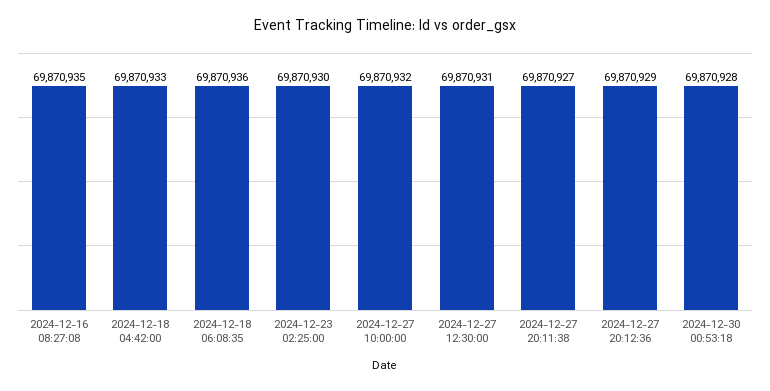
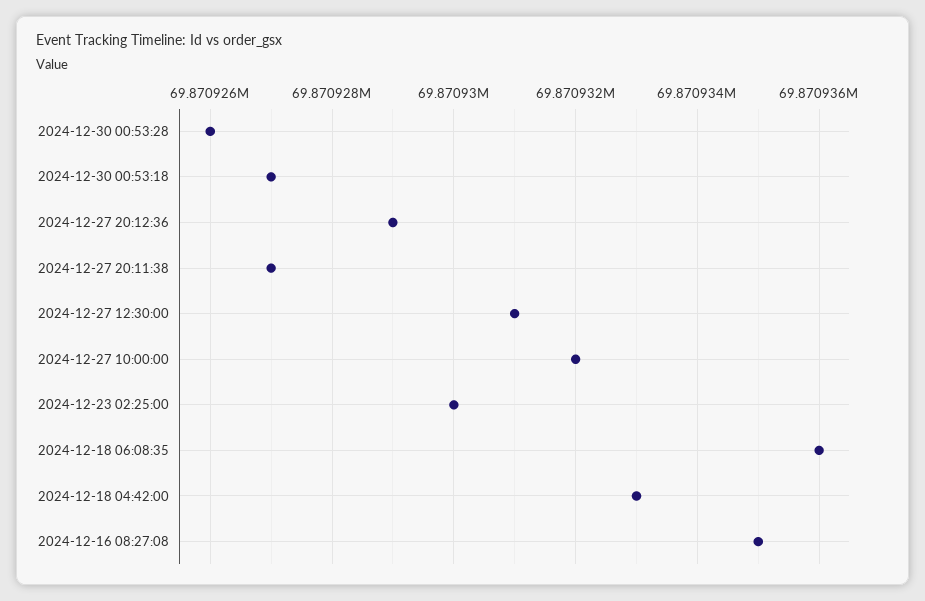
2024-12-30 00:53:18: 69870928 -> 69870927
2024-12-30 00:53:28: none -> 69870926

